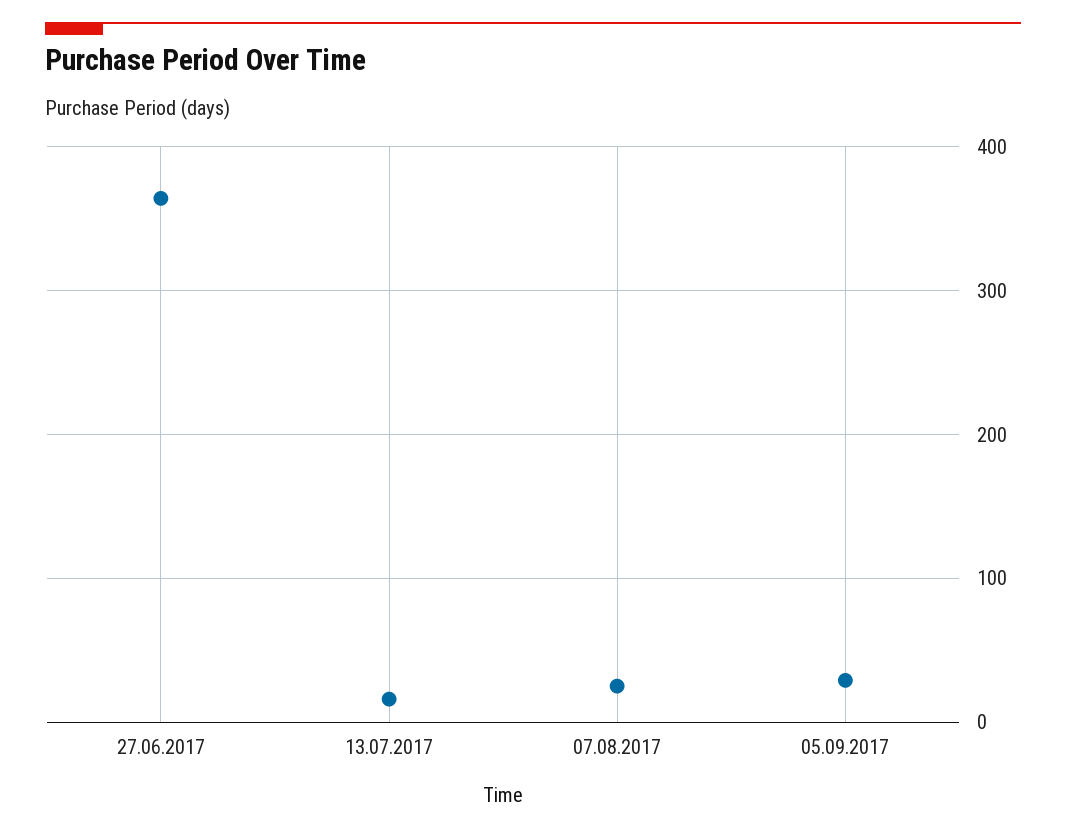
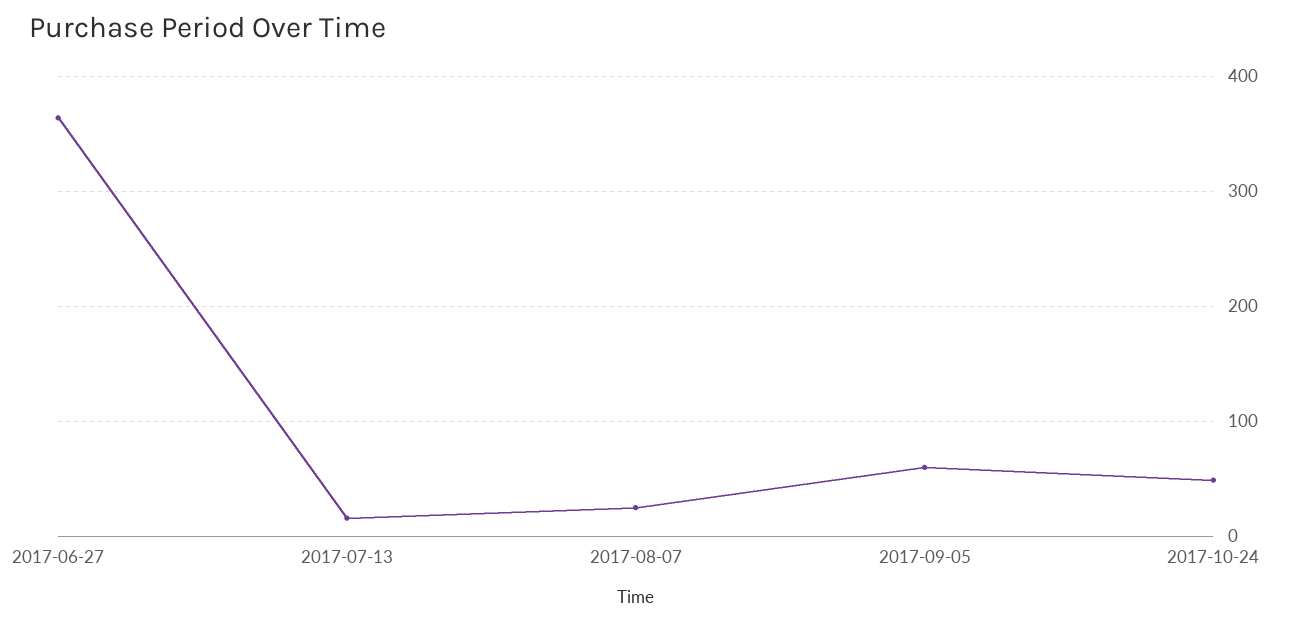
05.09.2017: 30 -> 60
2017-10-24: none -> 50

